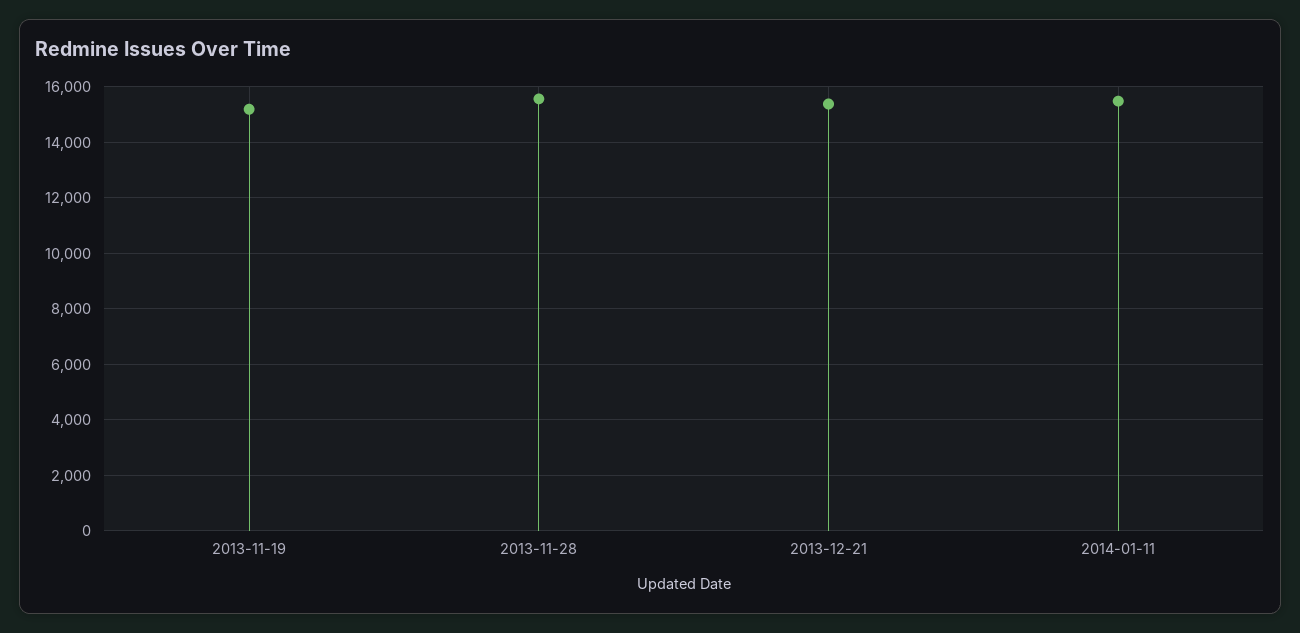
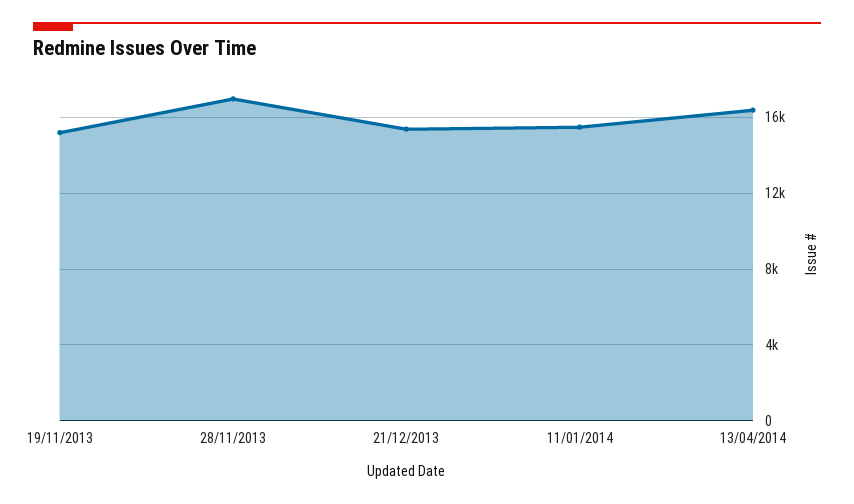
2013-11-28: 15500 -> 17000
13/04/2014: none -> 16500

